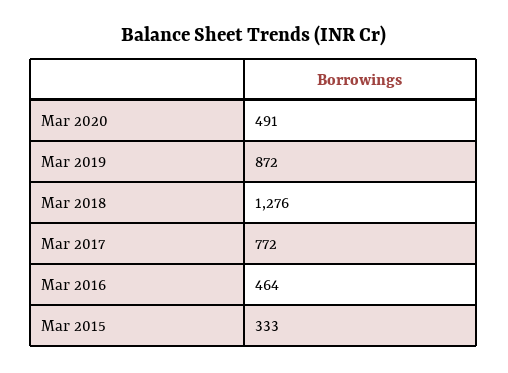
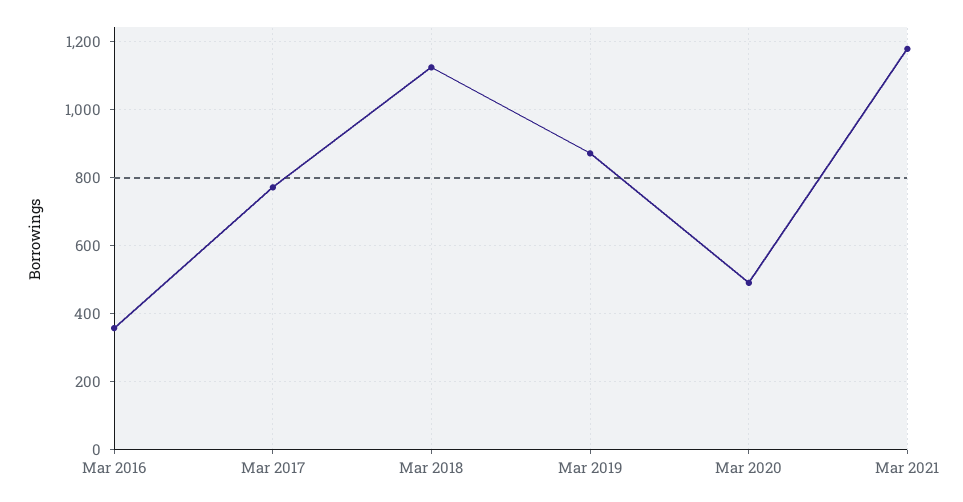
Mar 2018: 1276 -> 1120
Mar 2016: 464 -> 360
Mar 2015: 333 -> none
Mar 2021: none -> 1180

